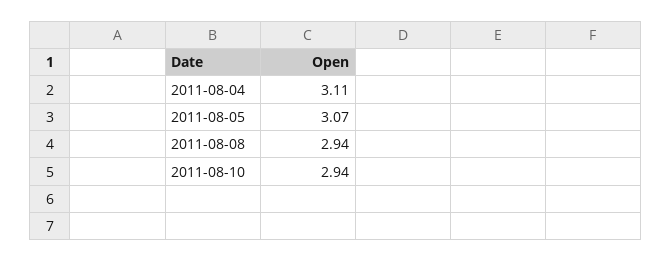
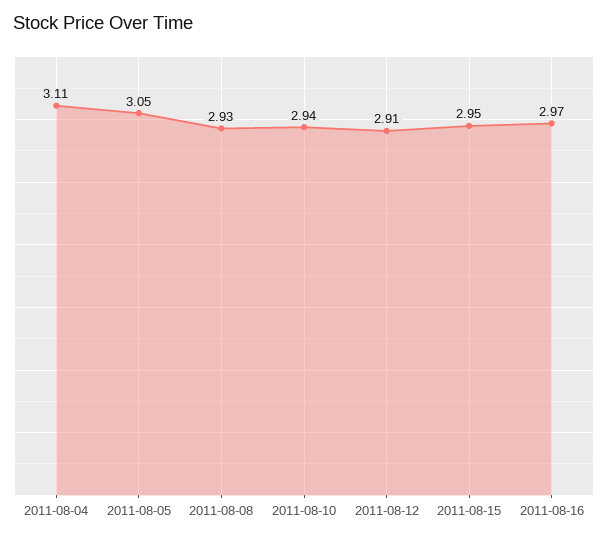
2011-08-05: 3.07 -> 3.05
2011-08-08: 2.94 -> 2.93
2011-08-12: none -> 2.91
2011-08-15: none -> 2.95
2011-08-16: none -> 2.97

